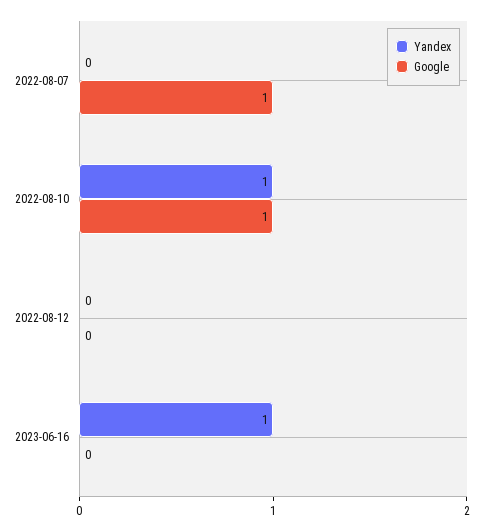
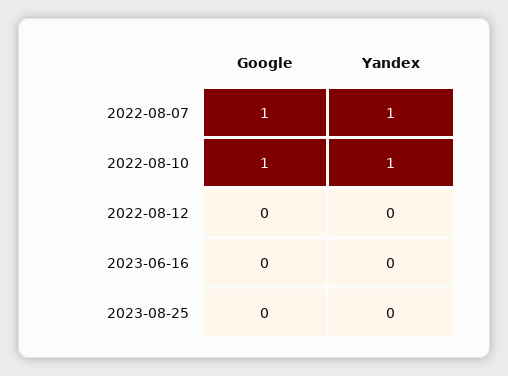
Yandex, 2022-08-07: 0 -> 1
Yandex, 2023-06-16: 1 -> 0
Google, 2023-08-25: none -> 0
Yandex, 2023-08-25: none -> 0

